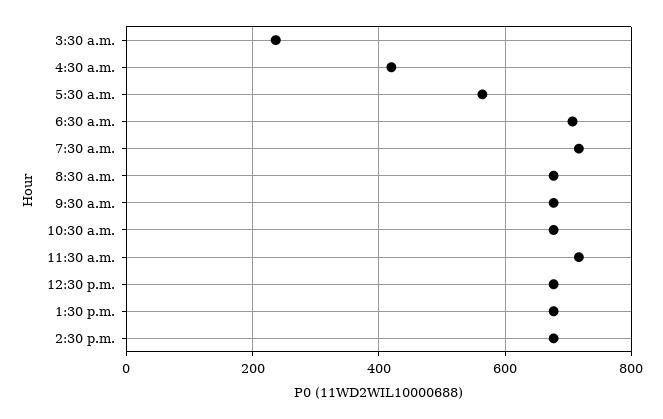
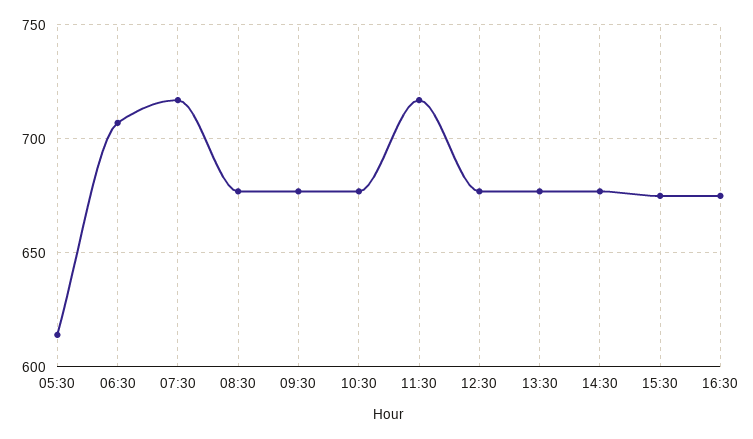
3:30 a.m.: 240 -> none
4:30 a.m.: 420 -> none
5:30 a.m.: 560 -> 615
15:30: none -> 675
16:30: none -> 675

